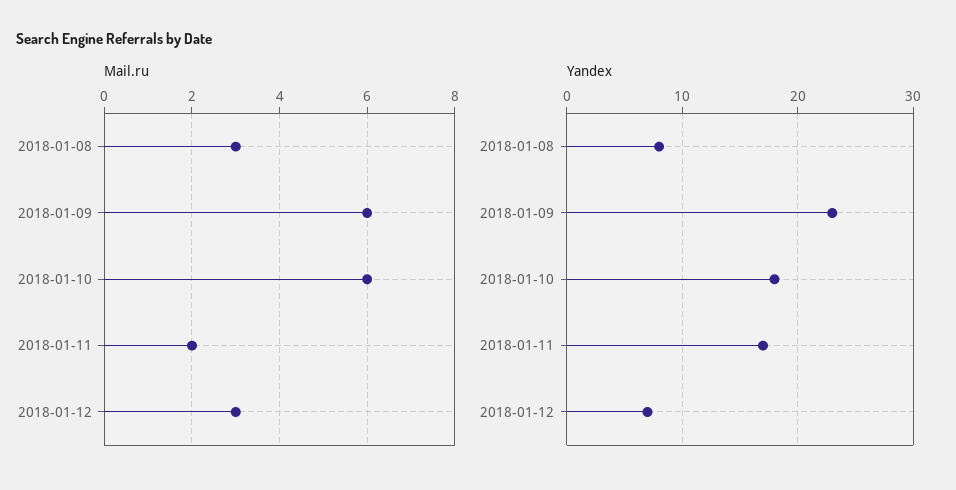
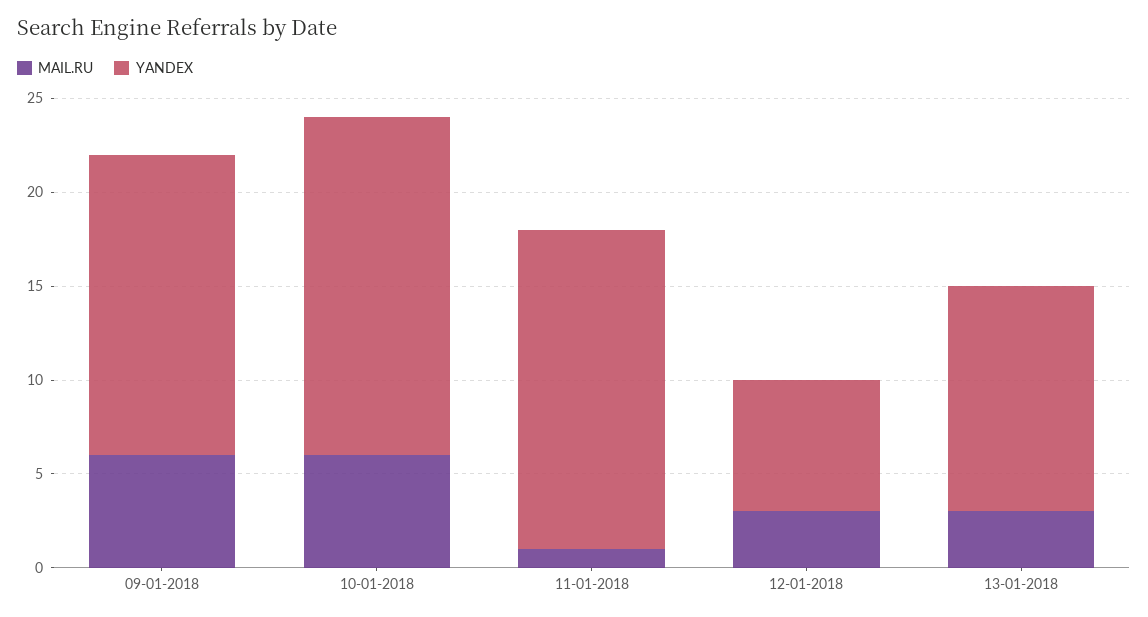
Mail.ru, 2018-01-08: 3 -> none
Mail.ru, 2018-01-11: 2 -> 1
Yandex, 2018-01-08: 8 -> none
Yandex, 2018-01-09: 23 -> 16
Mail.ru, 13-01-2018: none -> 3
Yandex, 13-01-2018: none -> 12

